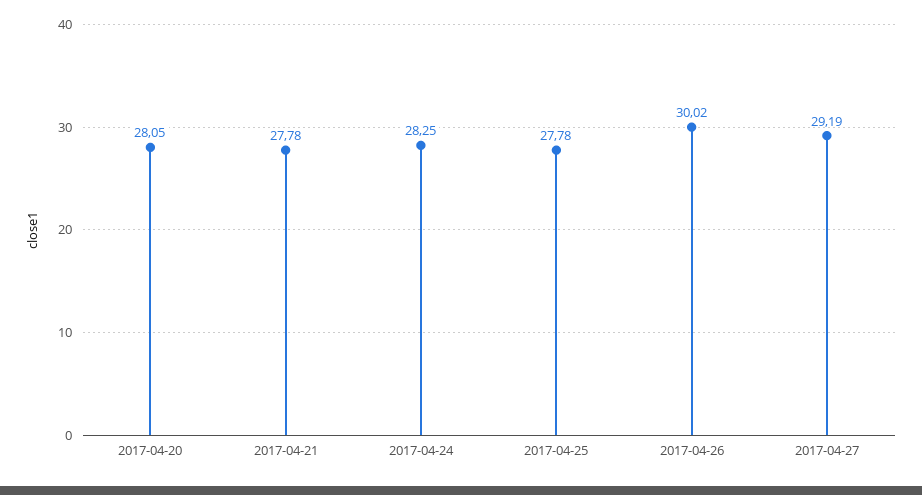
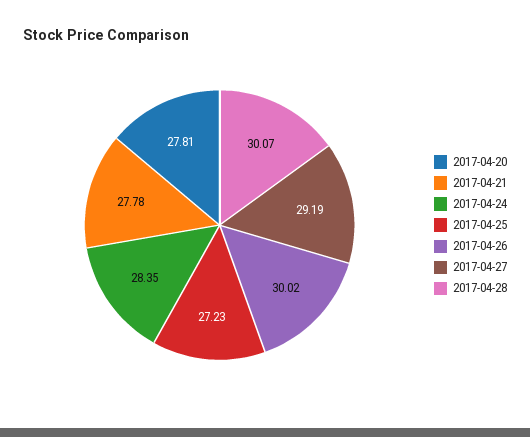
2017-04-20: 28.05 -> 27.81
2017-04-24: 28.25 -> 28.35
2017-04-25: 27.78 -> 27.23
2017-04-28: none -> 30.07

